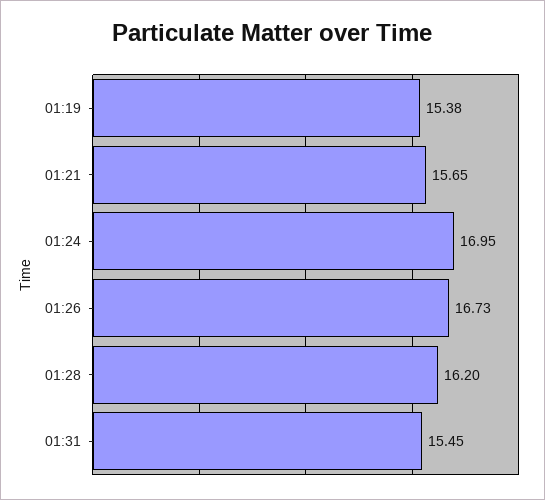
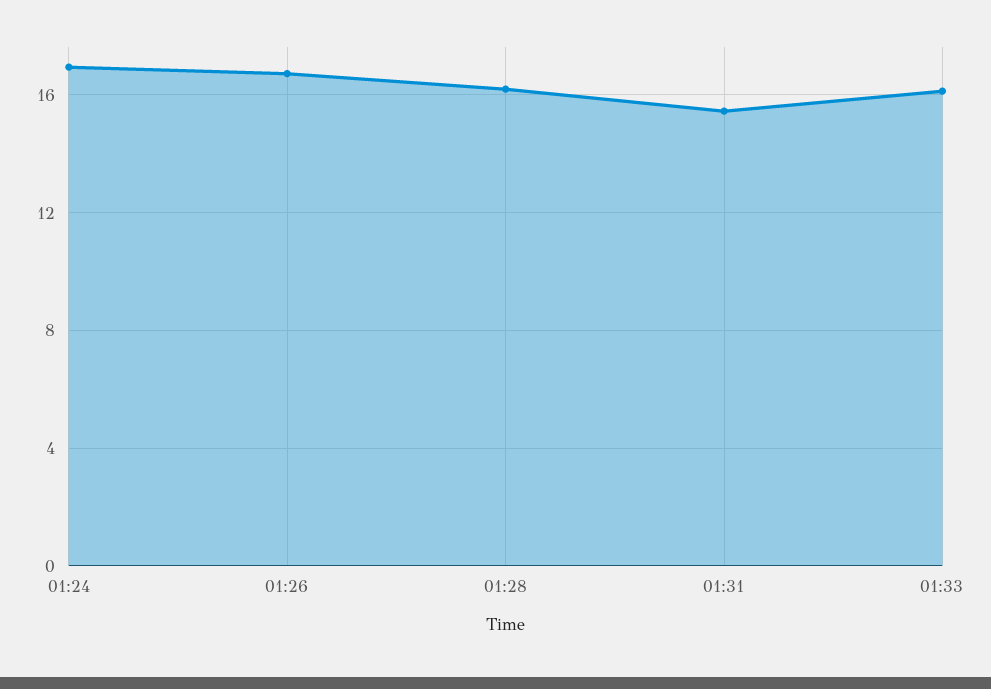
01:19: 15.38 -> none
01:21: 15.65 -> none
01:33: none -> 16

